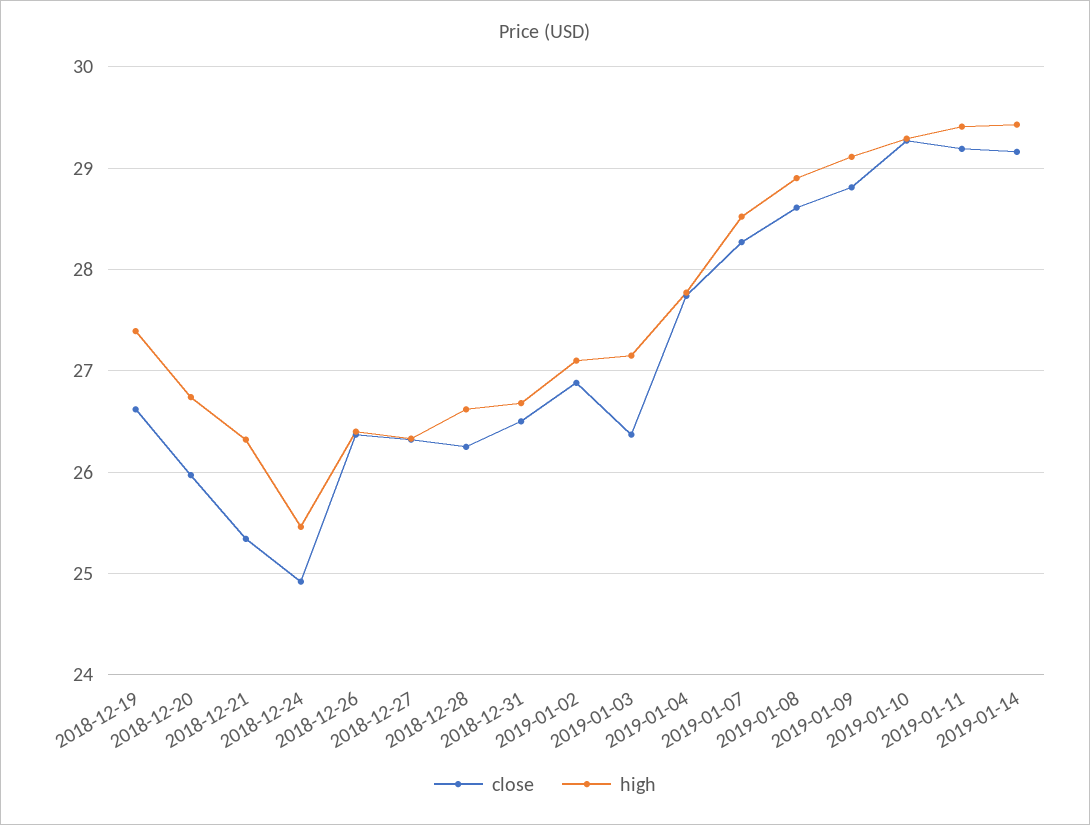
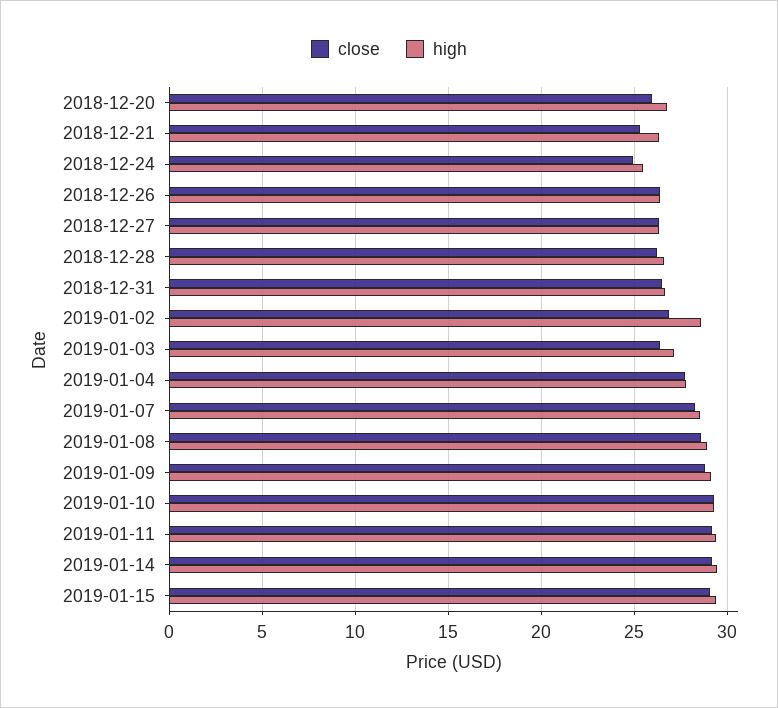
close, 2018-12-19: 26.6 -> none
high, 2018-12-19: 27.4 -> none
high, 2019-01-02: 27.1 -> 28.5
close, 2019-01-15: none -> 29
high, 2019-01-15: none -> 29.5

